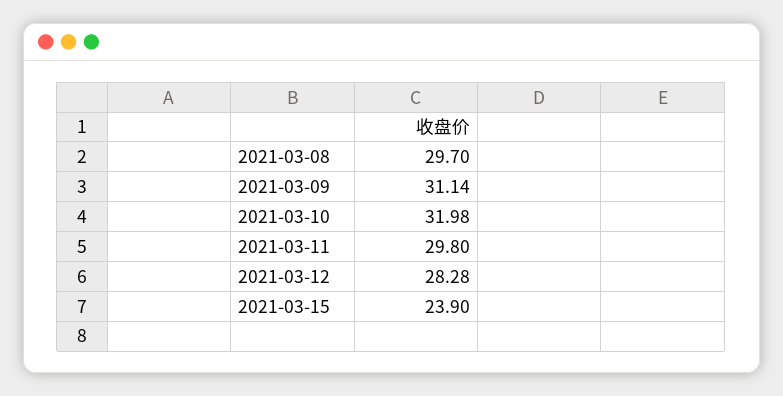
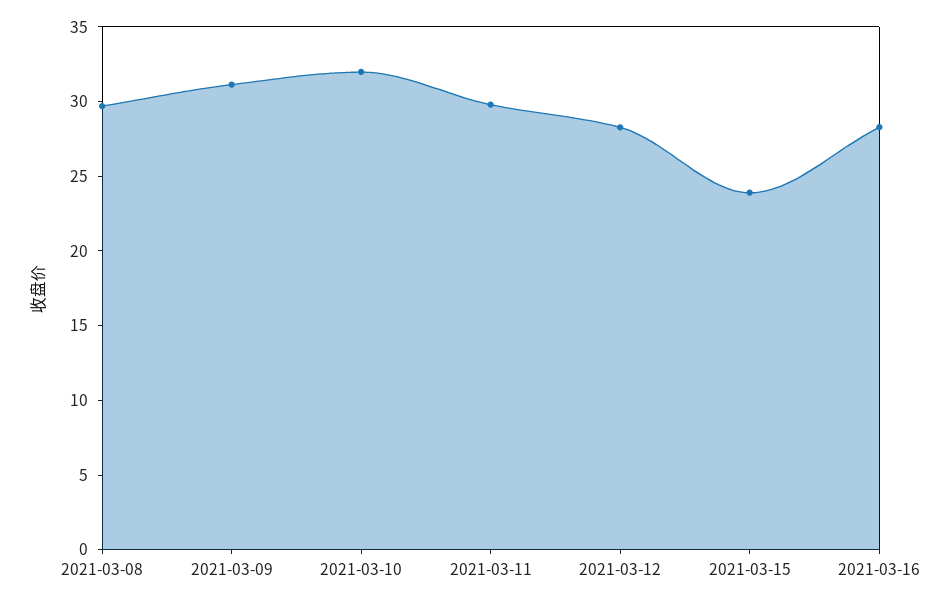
2021-03-16: none -> 28

